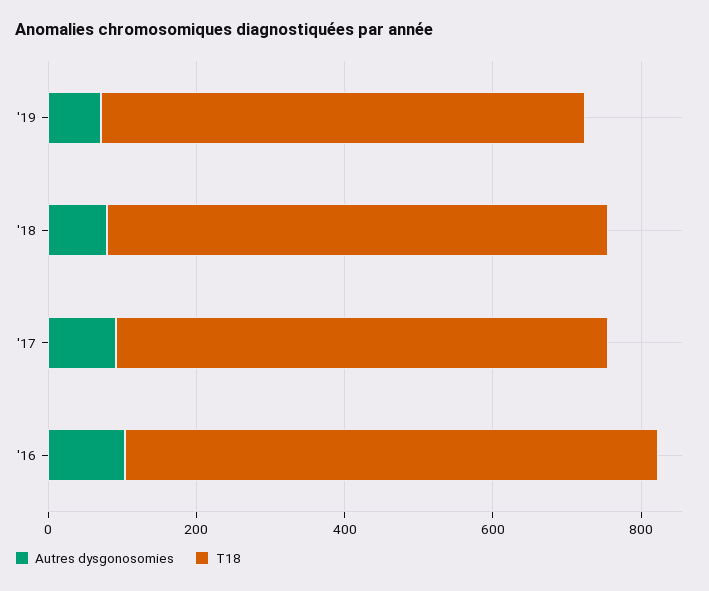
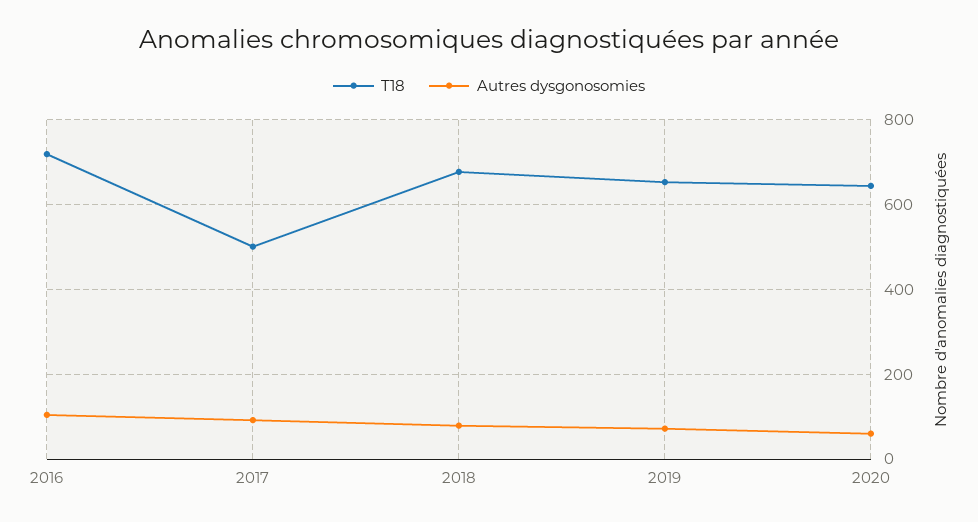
T18, '17: 650 -> 500
T18, 2020: none -> 640
Autres dysgonosomies, 2020: none -> 60

